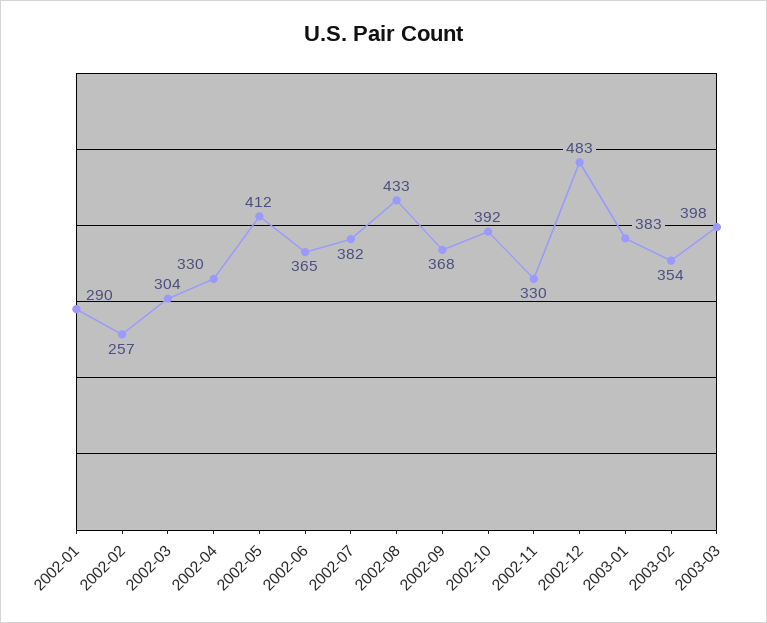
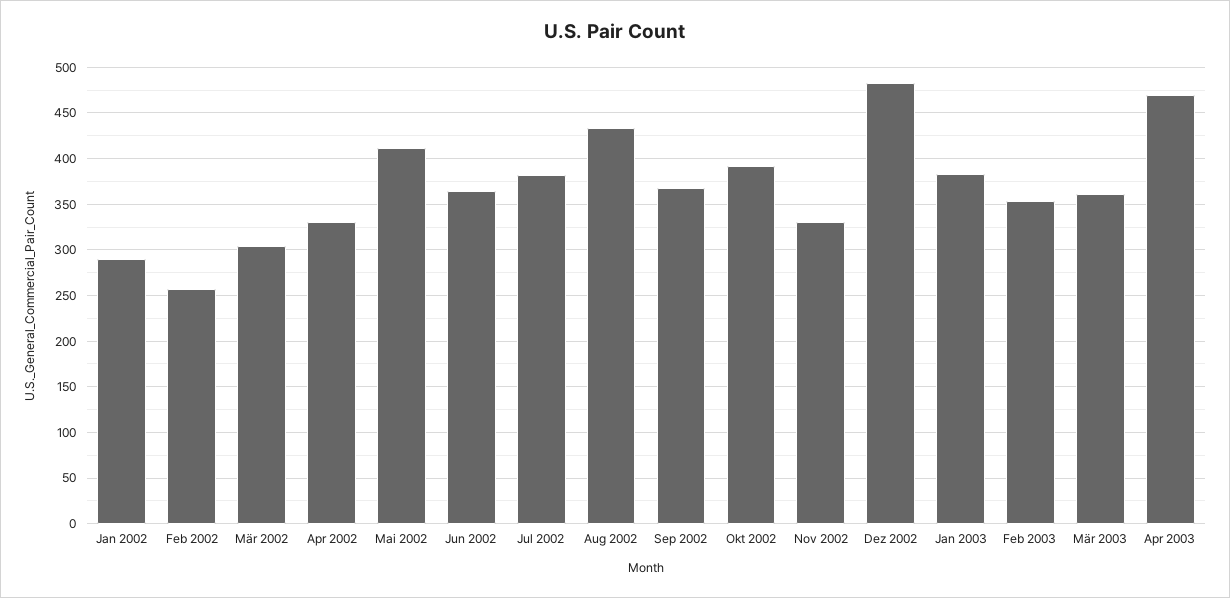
2003-03: 398 -> 360
Apr 2003: none -> 470

